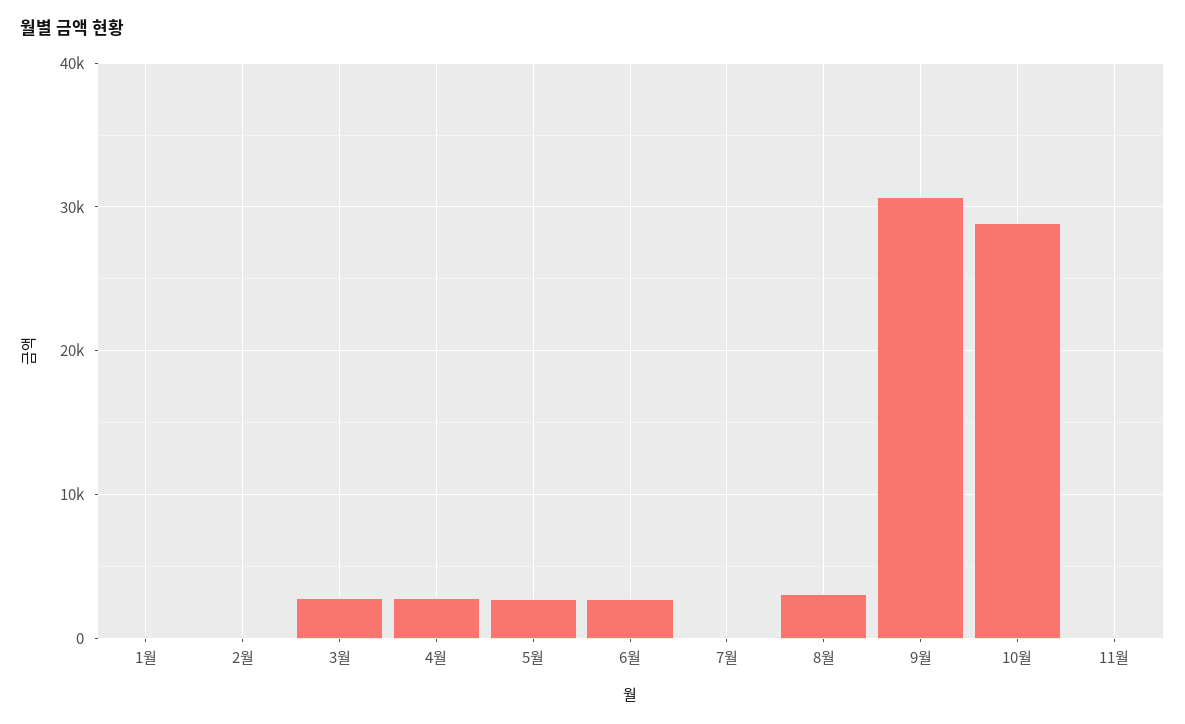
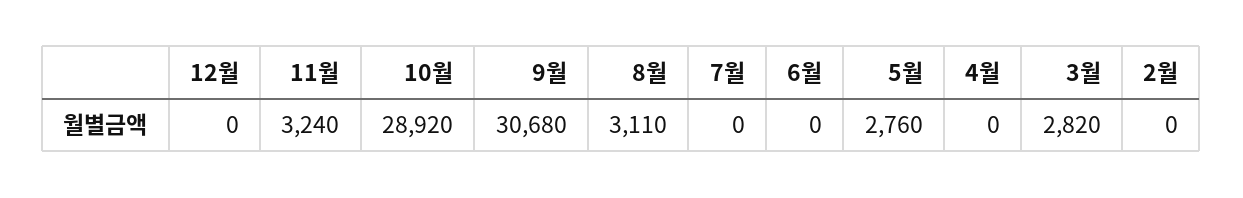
1월: 0 -> none
4월: 3000 -> 0
6월: 3000 -> 0
11월: 0 -> 3240
12월: none -> 0

